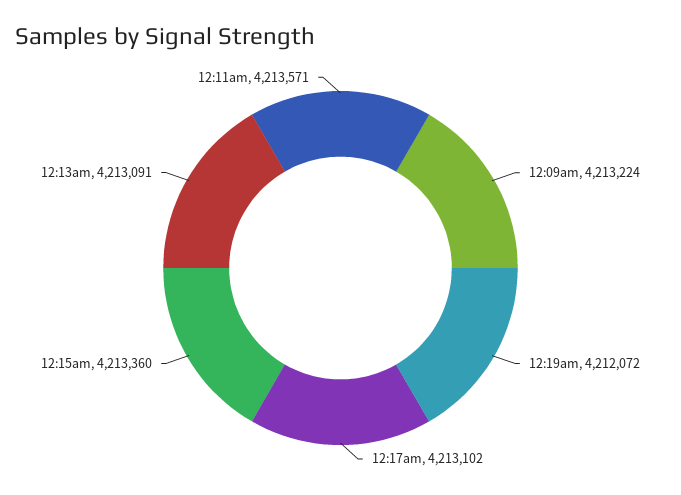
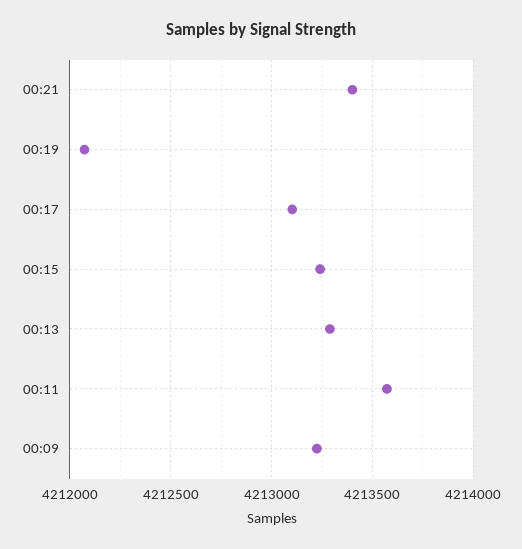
12:15am: 4213360 -> 4213250
12:13am: 4213091 -> 4213300
00:21: none -> 4213400

